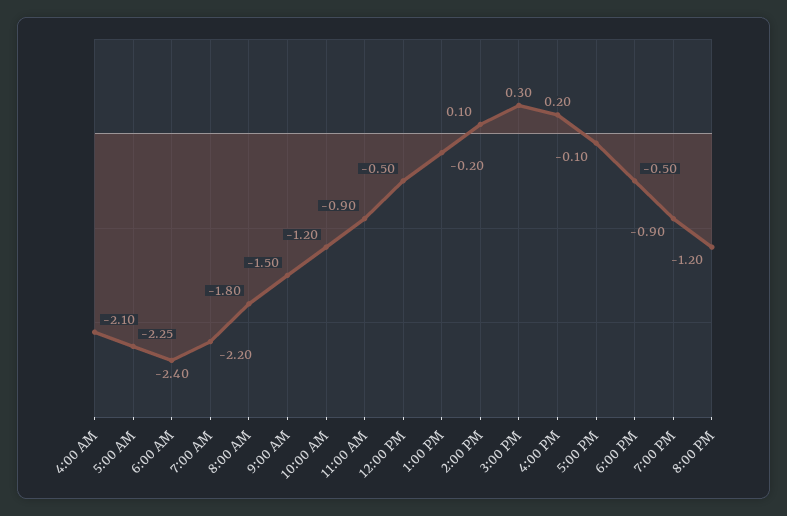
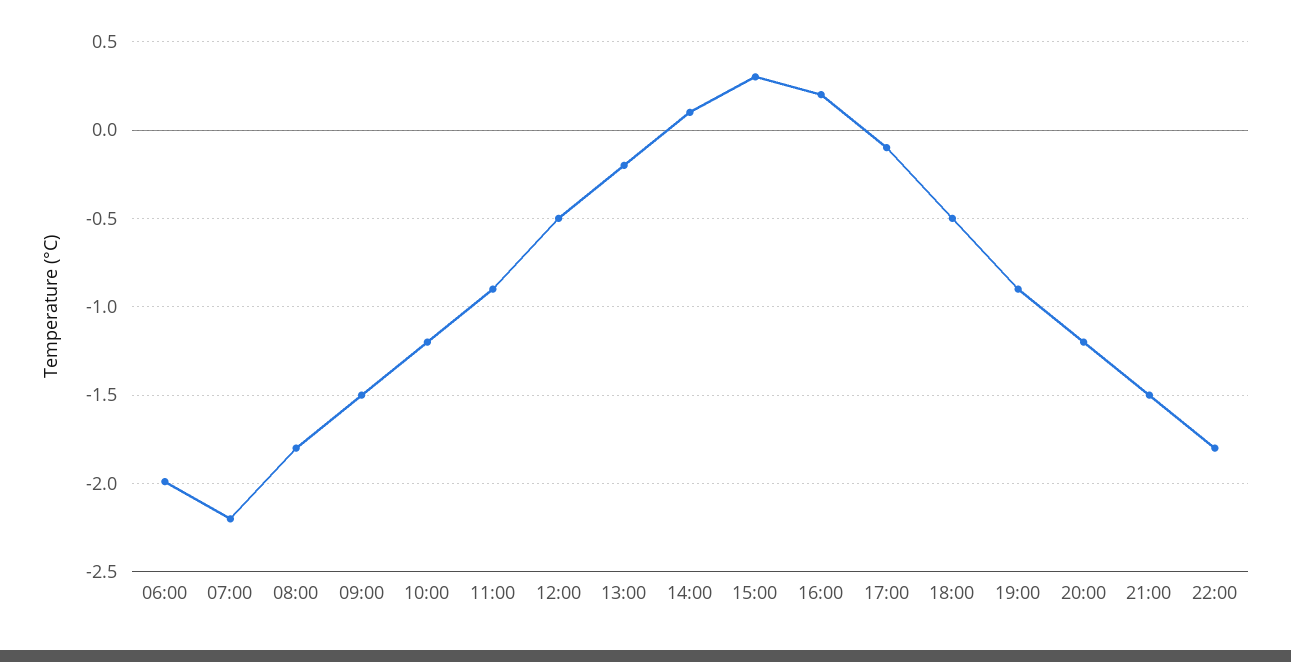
4:00 AM: -2.1 -> none
5:00 AM: -2.25 -> none
6:00 AM: -2.4 -> -2
21:00: none -> -1.5
22:00: none -> -1.8

